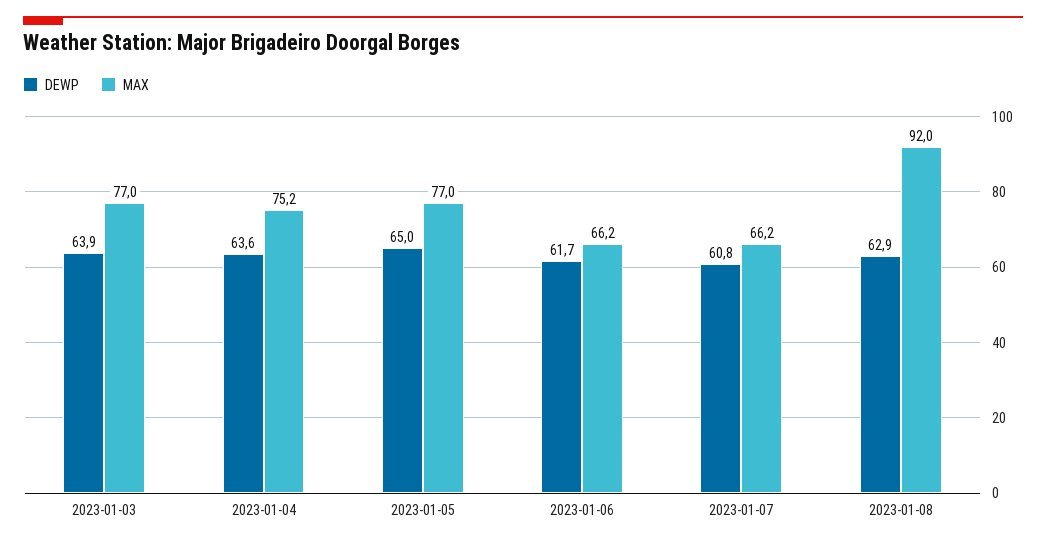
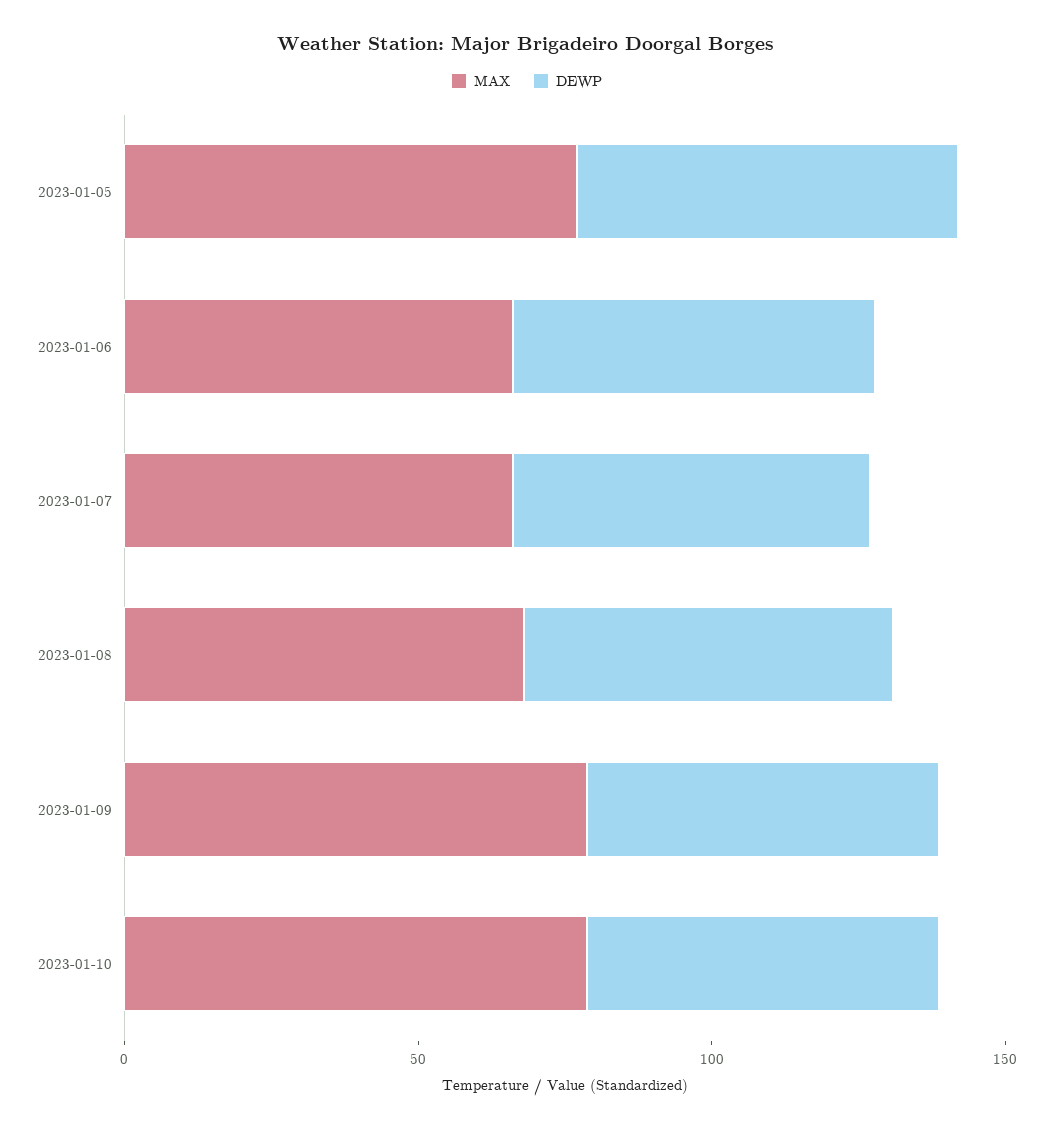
DEWP, 2023-01-03: 63.9 -> none
MAX, 2023-01-03: 77 -> none
DEWP, 2023-01-04: 63.6 -> none
MAX, 2023-01-04: 75.2 -> none
MAX, 2023-01-08: 92 -> 70
MAX, 2023-01-09: none -> 80
DEWP, 2023-01-09: none -> 60
MAX, 2023-01-10: none -> 80
DEWP, 2023-01-10: none -> 60

